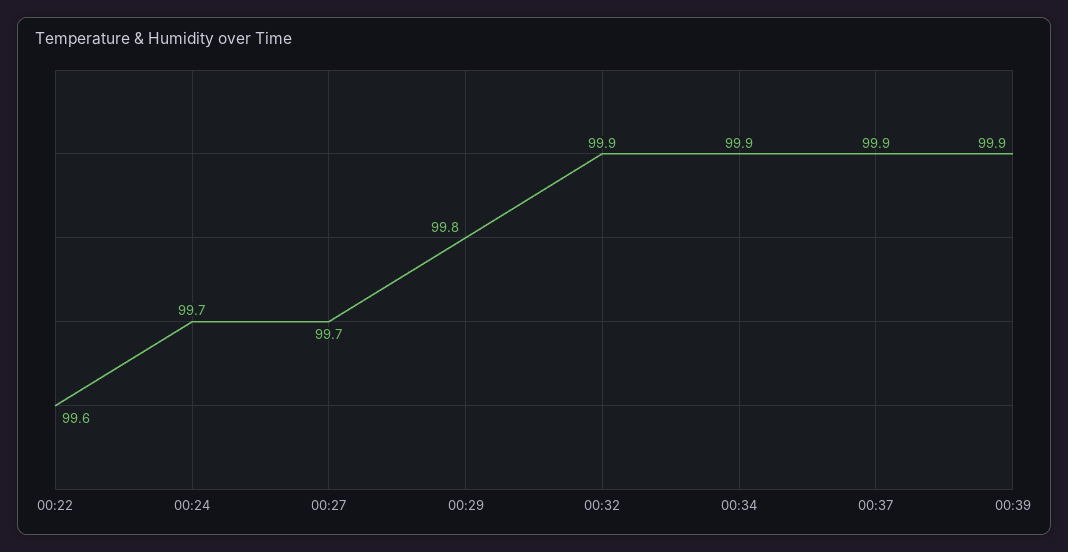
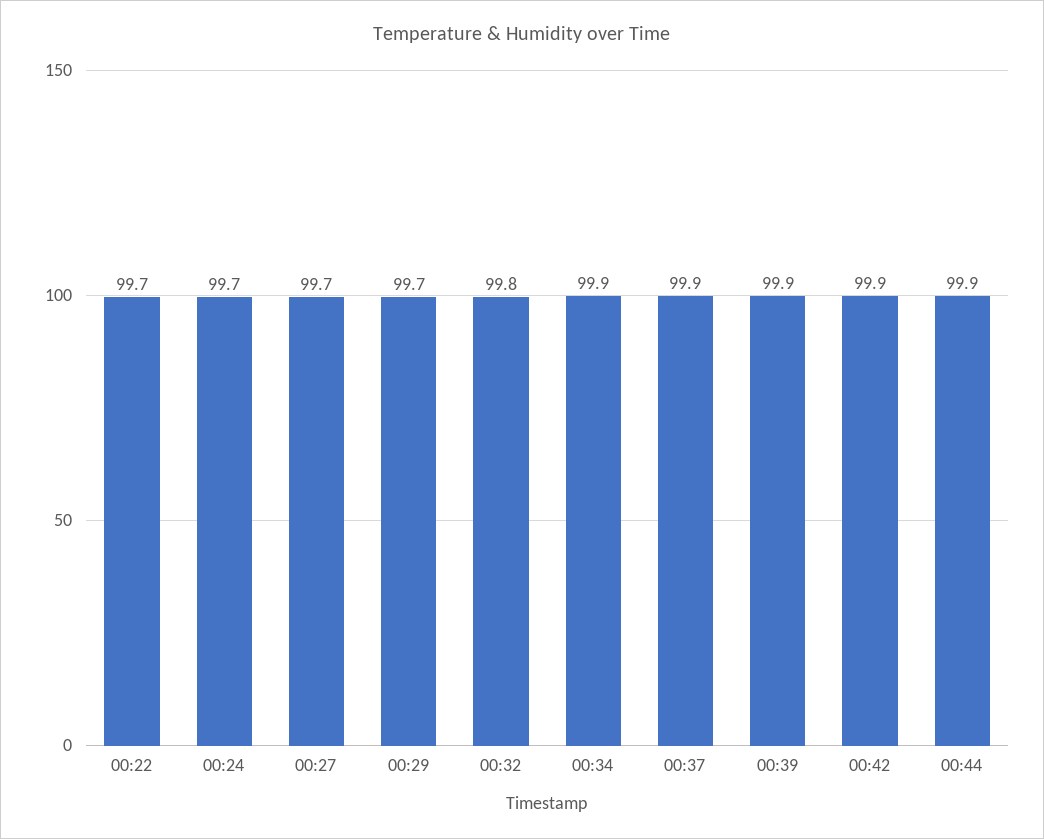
00:22: 99.6 -> 99.7
00:29: 99.8 -> 99.7
00:32: 99.9 -> 99.8
00:42: none -> 99.9
00:44: none -> 99.9

